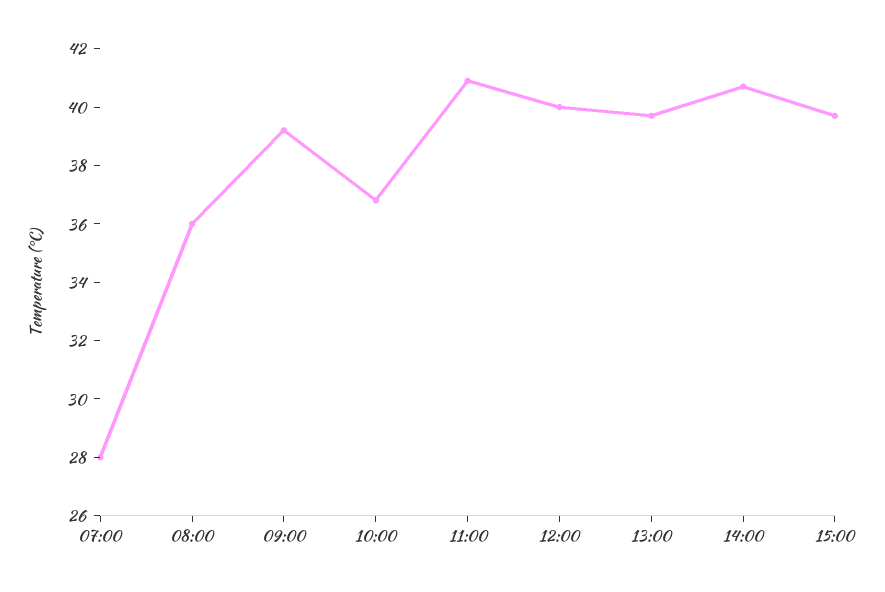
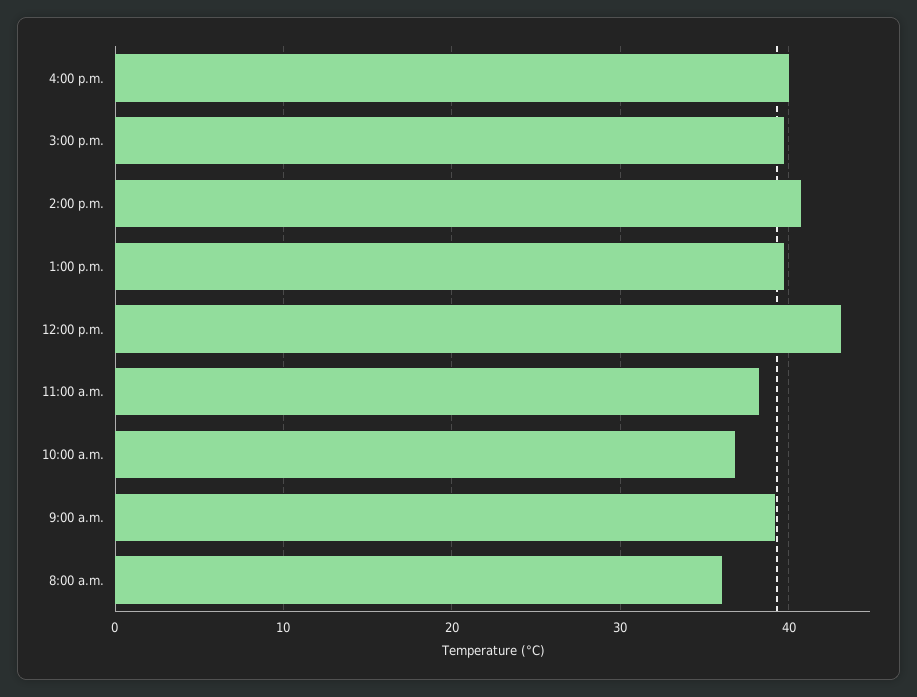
07:00: 28 -> none
11:00: 41 -> 38
12:00: 40 -> 43
4:00 p.m.: none -> 40

